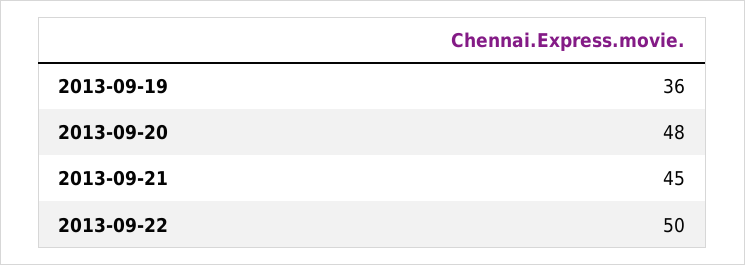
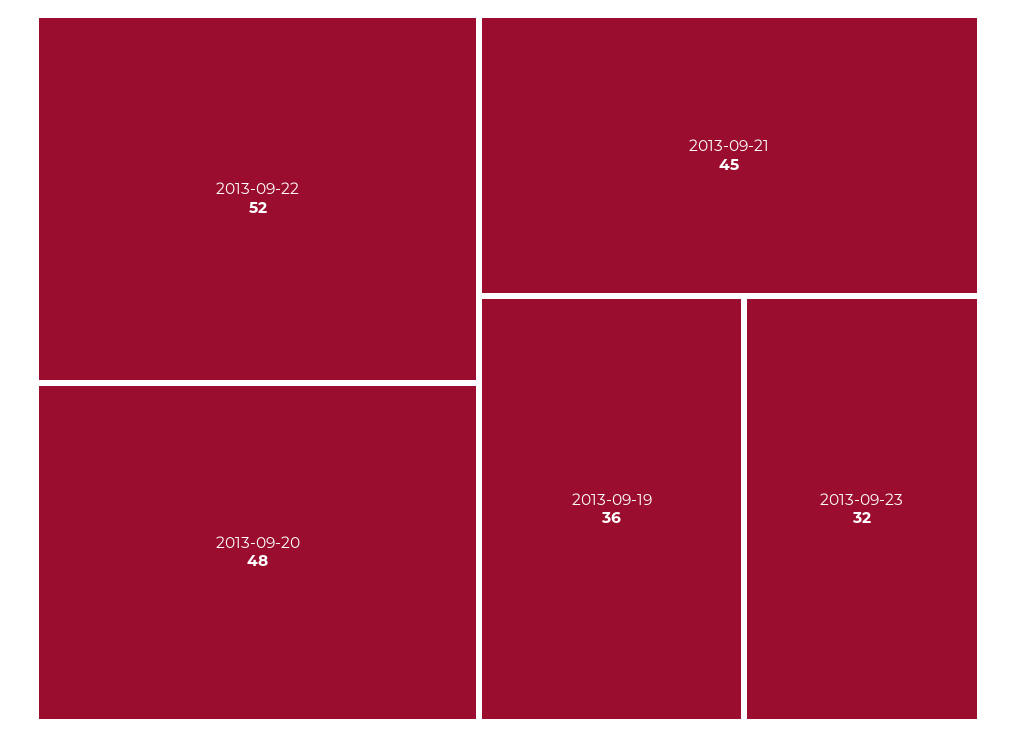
2013-09-22: 50 -> 52
2013-09-23: none -> 32

